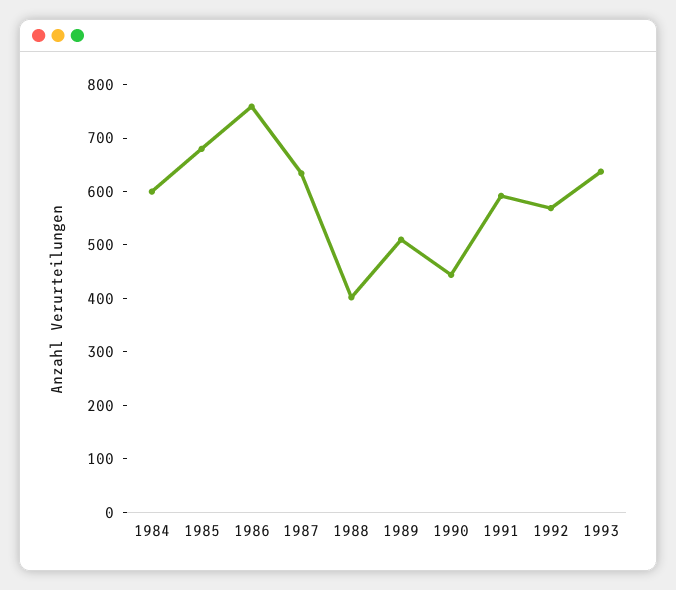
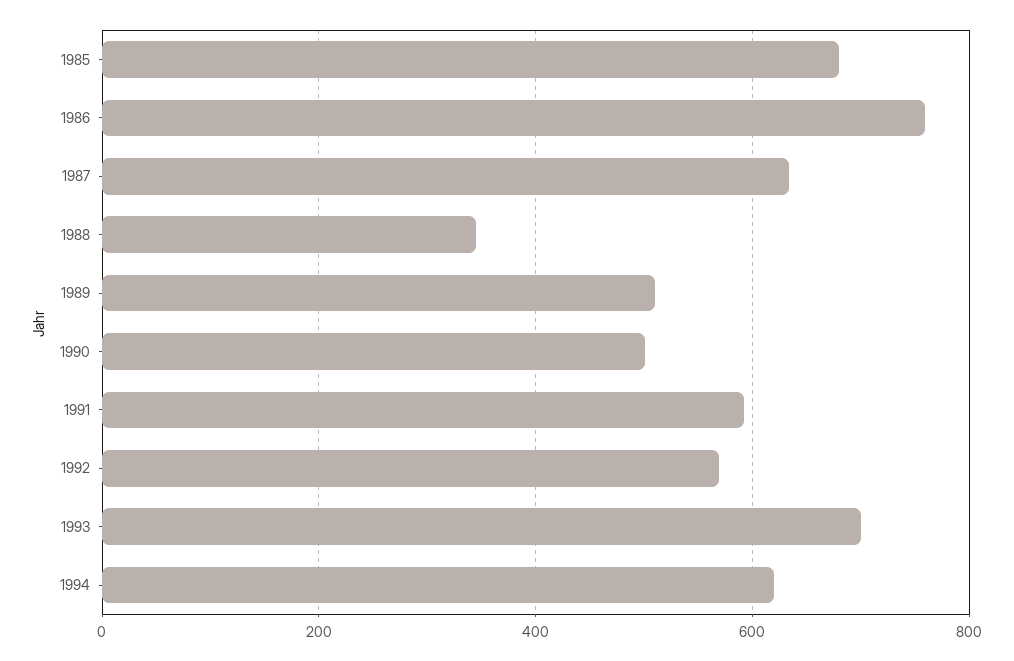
1984: 600 -> none
1988: 400 -> 340
1990: 440 -> 500
1993: 640 -> 700
1994: none -> 620

